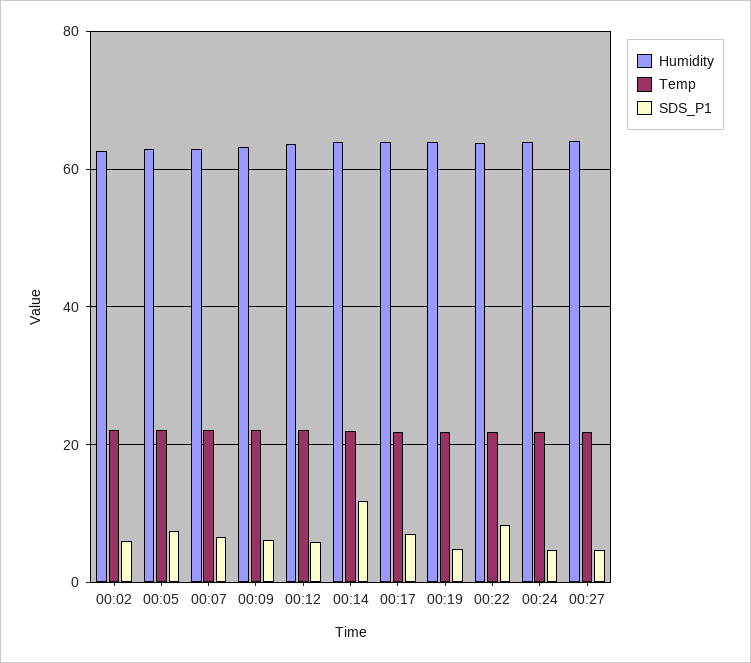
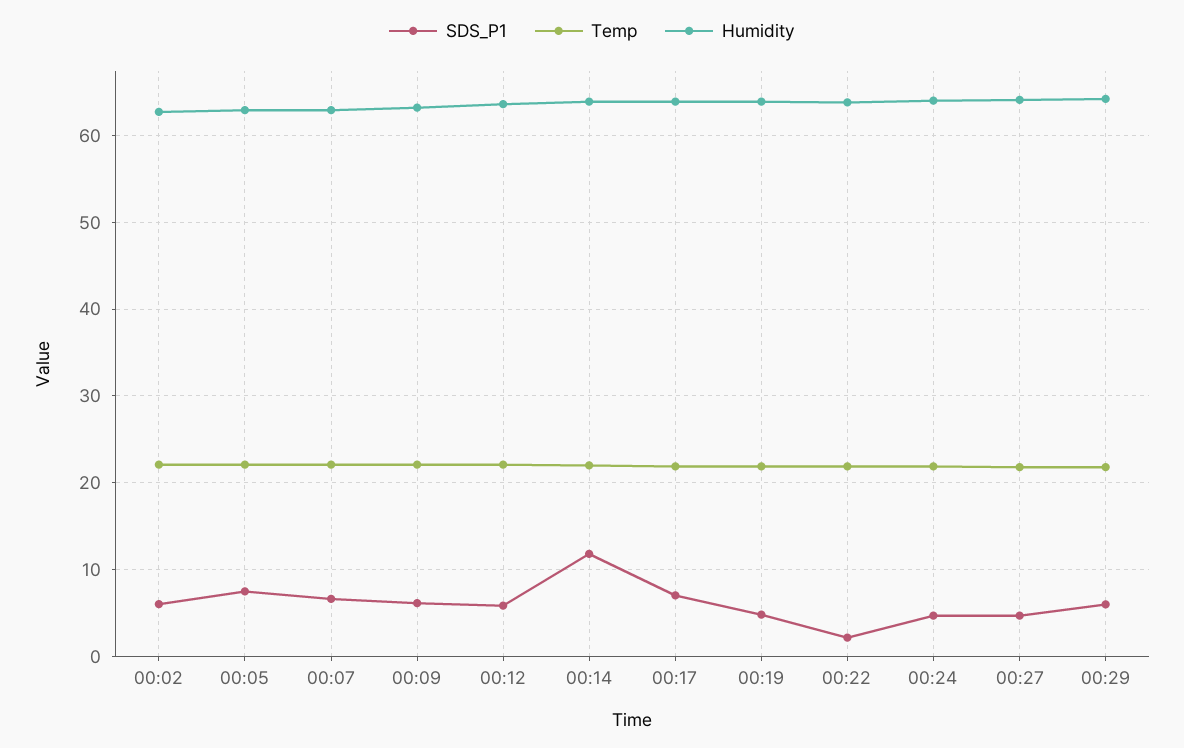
SDS_P1, 00:22: 8 -> 2
SDS_P1, 00:29: none -> 6
Temp, 00:29: none -> 22
Humidity, 00:29: none -> 64

